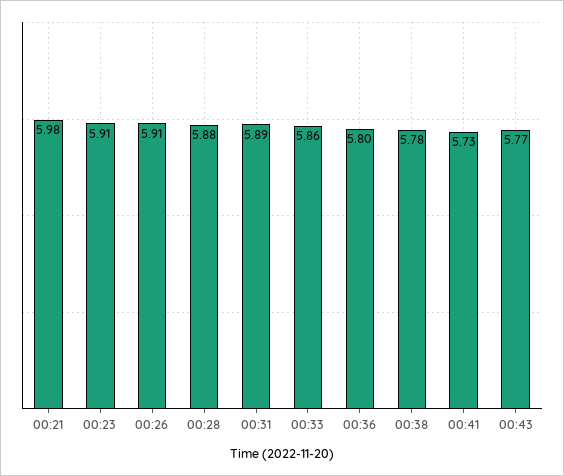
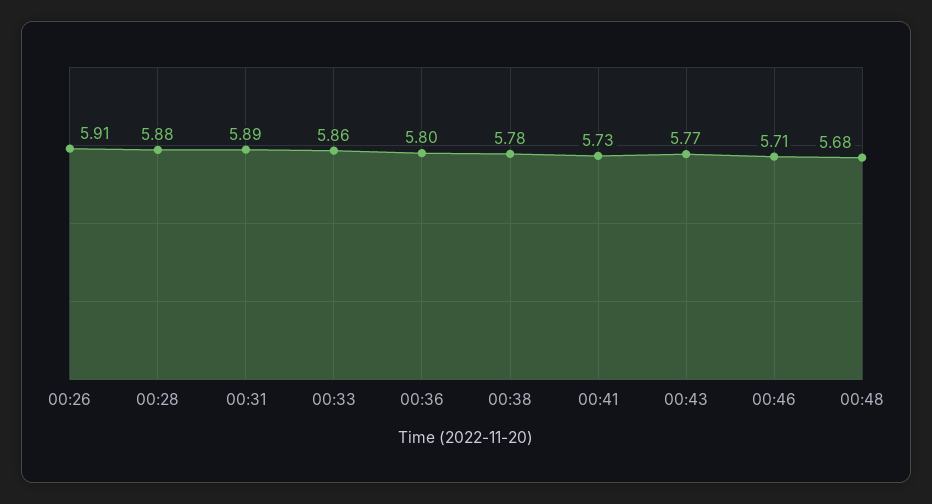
00:21: 5.98 -> none
00:23: 5.91 -> none
00:46: none -> 5.71
00:48: none -> 5.68

